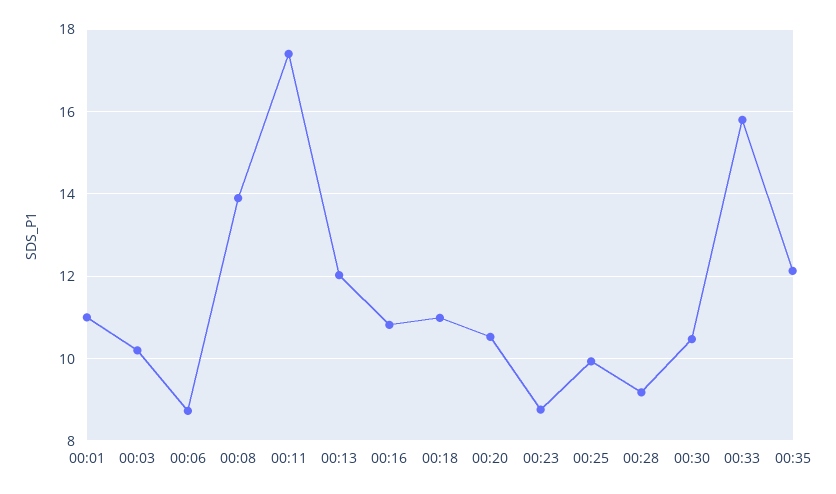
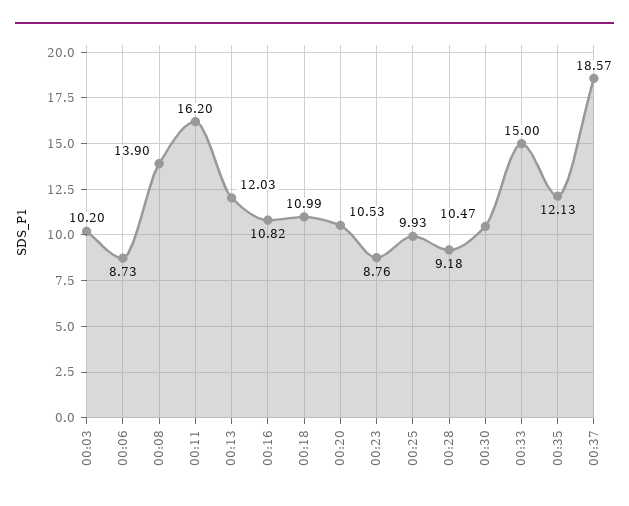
00:01: 11 -> none
00:11: 17.4 -> 16.2
00:33: 15.8 -> 15
00:37: none -> 18.57

